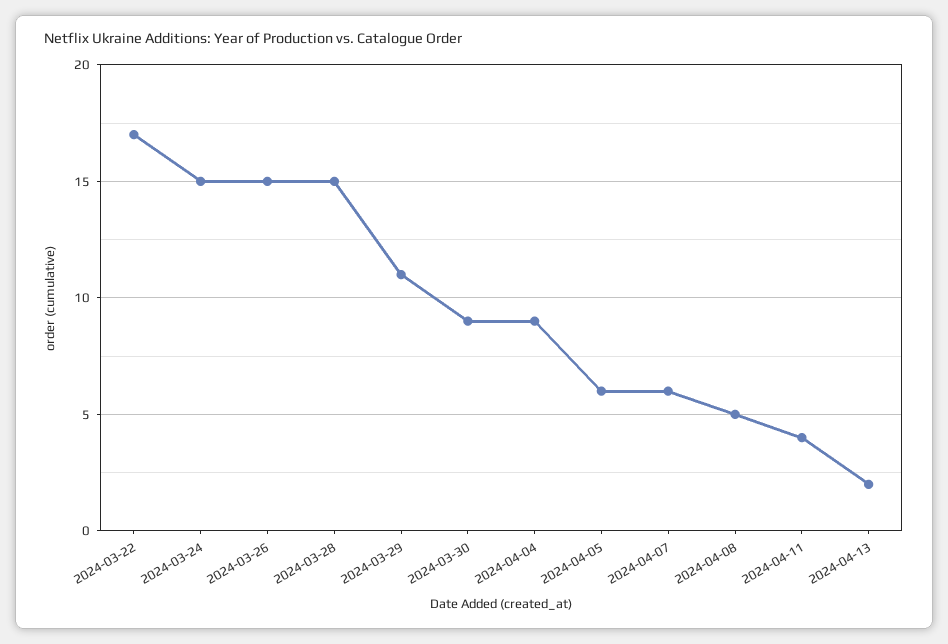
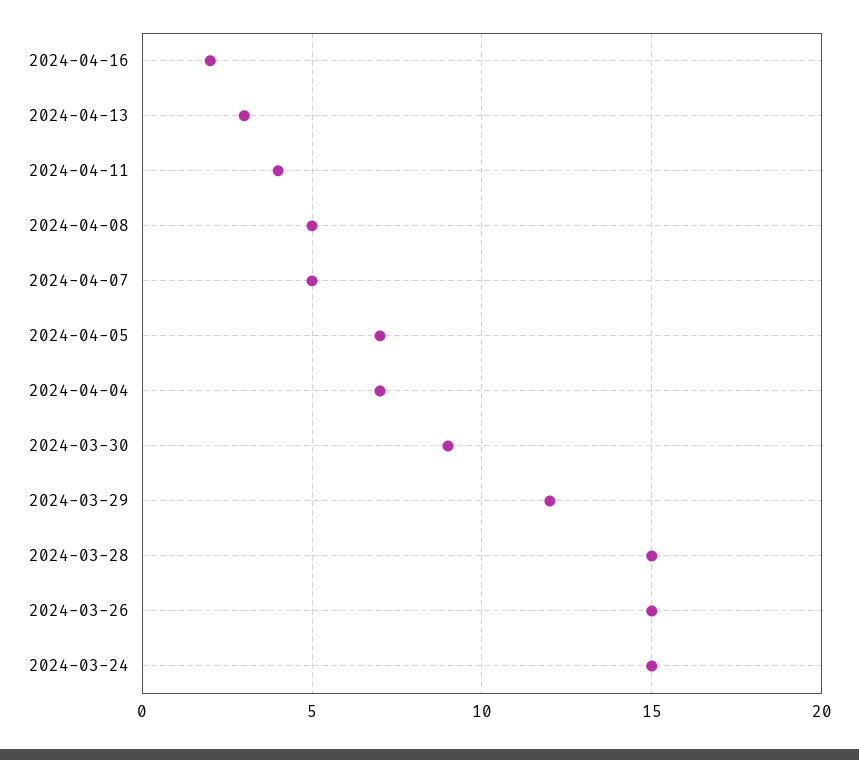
2024-03-22: 17 -> none
2024-03-29: 11 -> 12
2024-04-04: 9 -> 7
2024-04-05: 6 -> 7
2024-04-07: 6 -> 5
2024-04-13: 2 -> 3
2024-04-16: none -> 2

